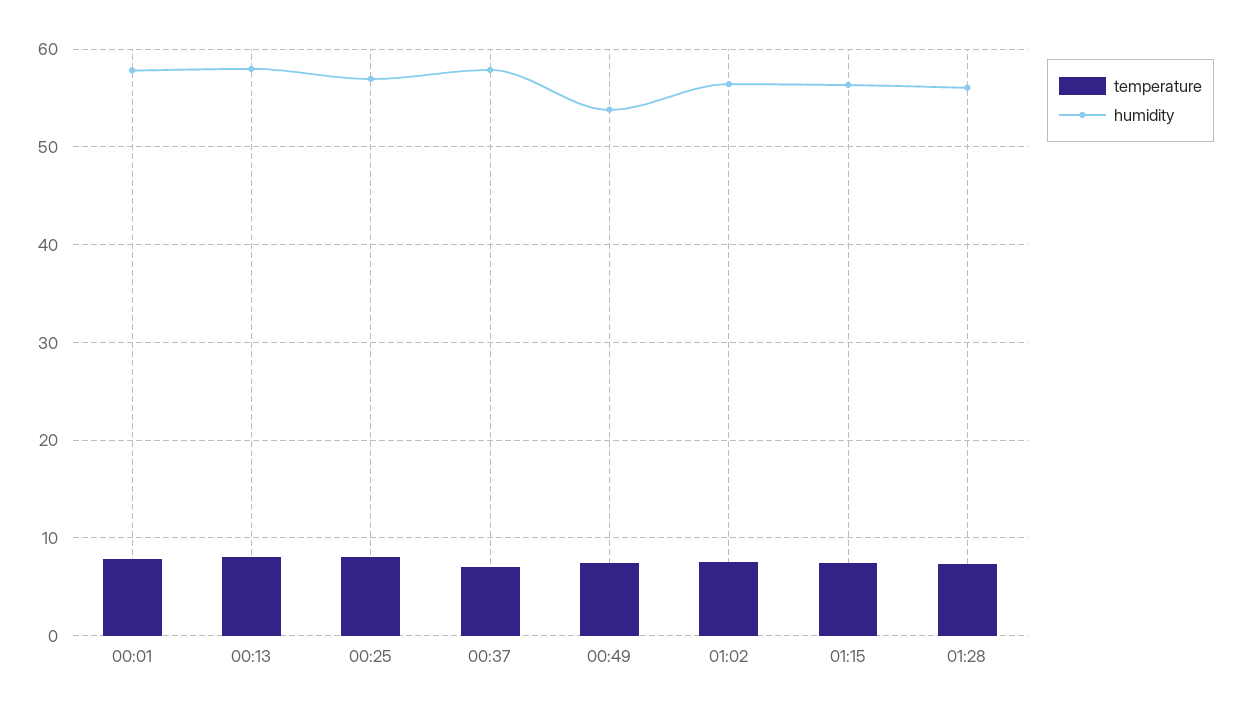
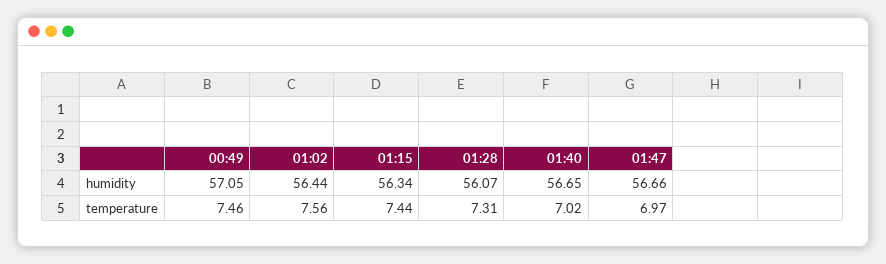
temperature, 00:01: 8 -> none
humidity, 00:01: 58 -> none
temperature, 00:13: 8 -> none
humidity, 00:13: 58 -> none
temperature, 00:25: 8 -> none
humidity, 00:25: 57 -> none
temperature, 00:37: 7 -> none
humidity, 00:37: 58 -> none
humidity, 00:49: 54 -> 57.05
humidity, 01:40: none -> 56.65
humidity, 01:47: none -> 56.66
temperature, 01:40: none -> 7.02
temperature, 01:47: none -> 6.97

